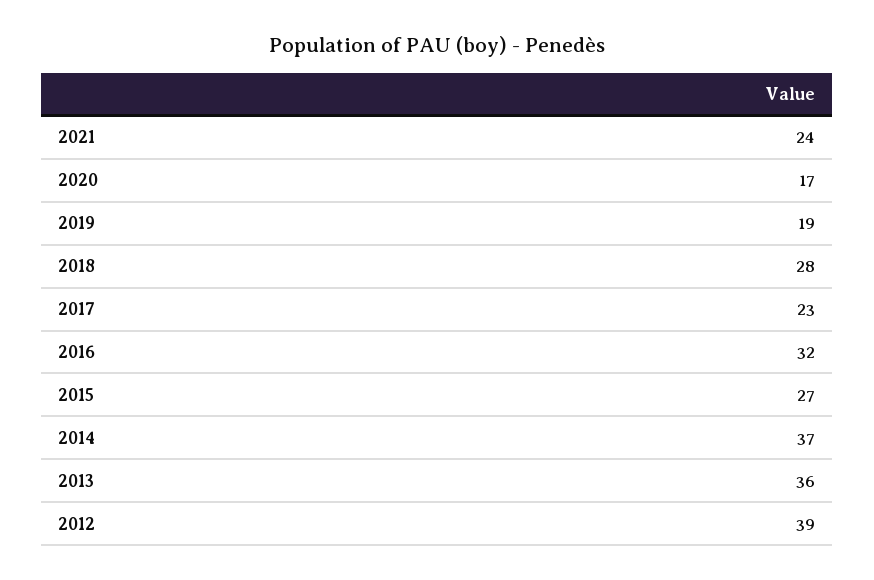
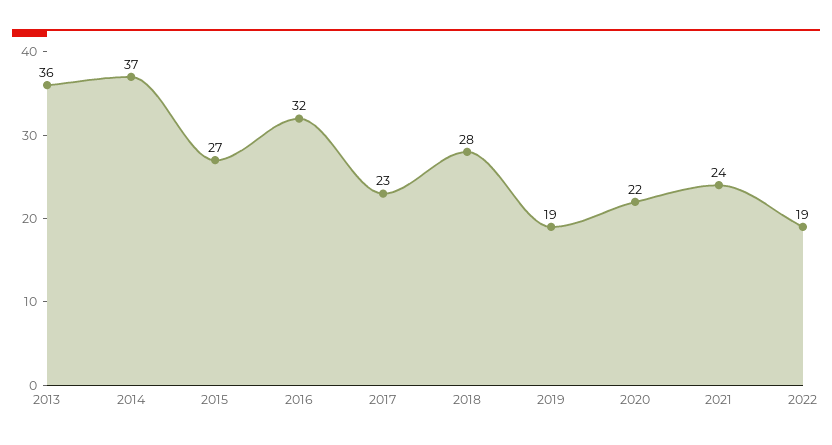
2020: 17 -> 22
2012: 39 -> none
2022: none -> 19

